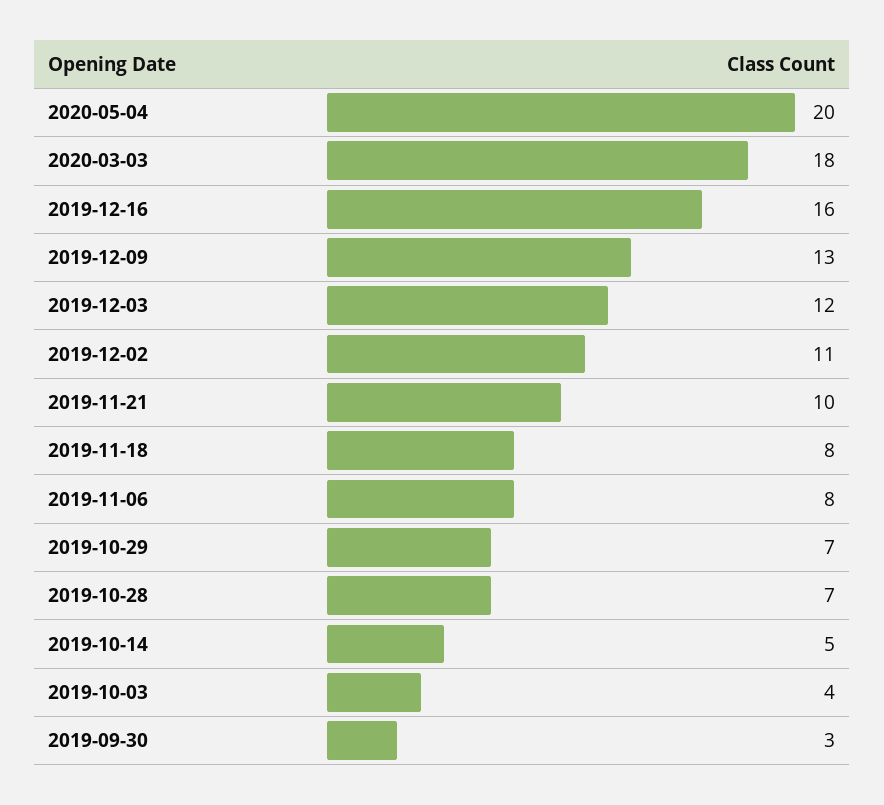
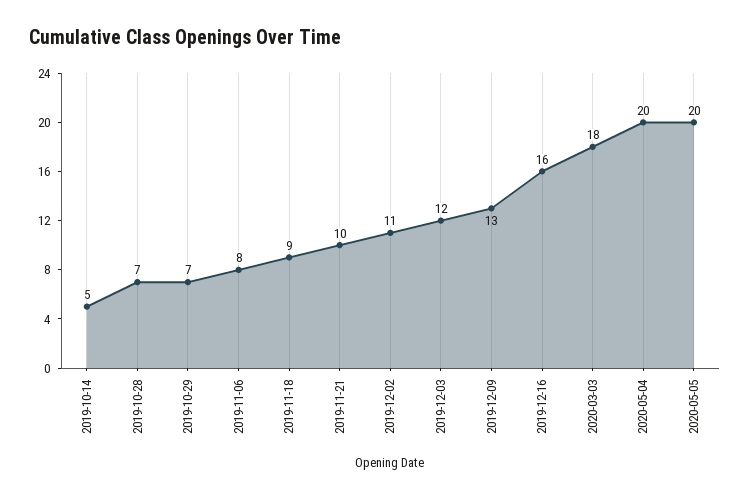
2019-11-18: 8 -> 9
2019-10-03: 4 -> none
2019-09-30: 3 -> none
2020-05-05: none -> 20

